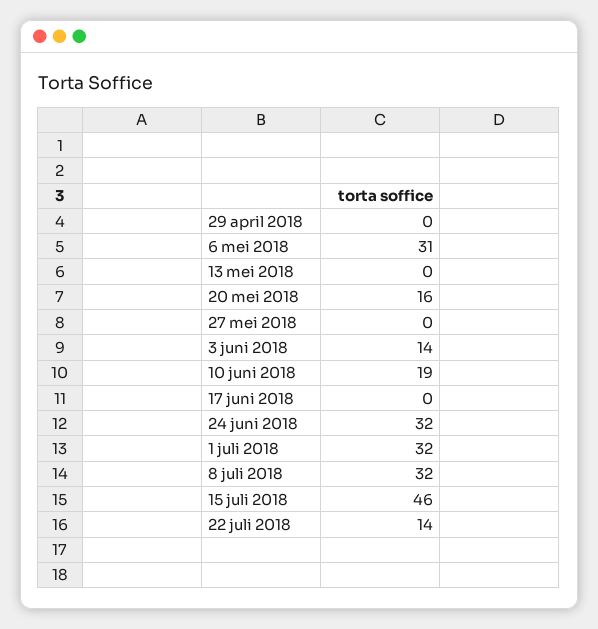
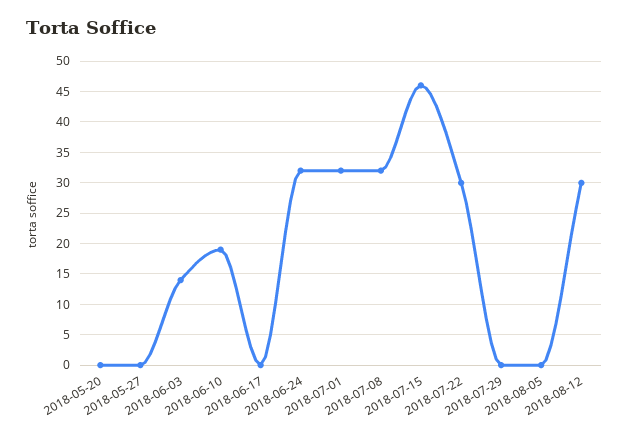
29 april 2018: 0 -> none
6 mei 2018: 31 -> none
13 mei 2018: 0 -> none
20 mei 2018: 16 -> 0
22 juli 2018: 14 -> 30
2018-07-29: none -> 0
2018-08-05: none -> 0
2018-08-12: none -> 30

